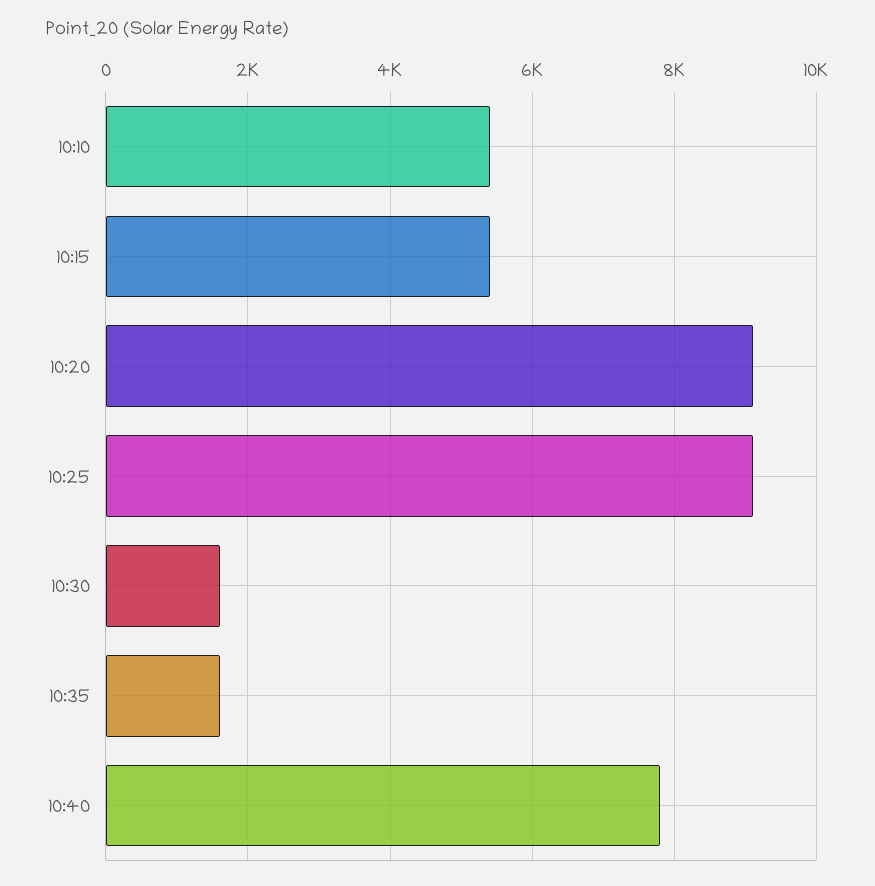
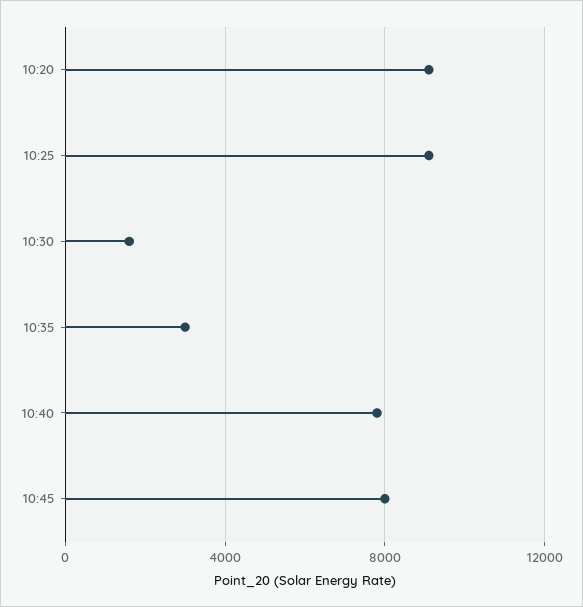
10:10: 5400 -> none
10:15: 5400 -> none
10:35: 1600 -> 3000
10:45: none -> 8000

